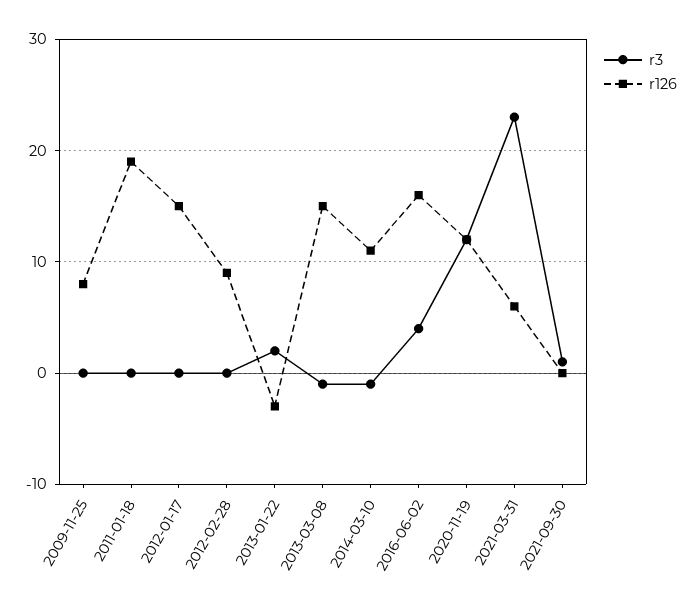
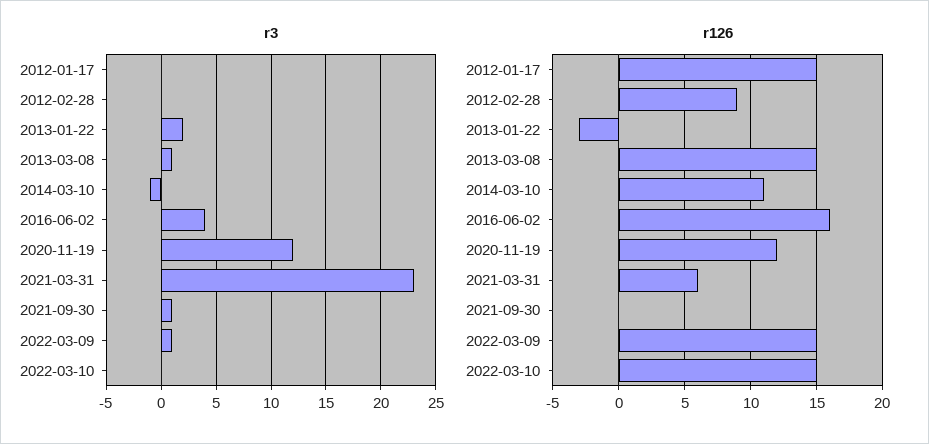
r3, 2009-11-25: 0 -> none
r126, 2009-11-25: 8 -> none
r3, 2011-01-18: 0 -> none
r126, 2011-01-18: 19 -> none
r3, 2013-03-08: -1 -> 1
r3, 2022-03-09: none -> 1
r3, 2022-03-10: none -> 0
r126, 2022-03-09: none -> 15
r126, 2022-03-10: none -> 15

